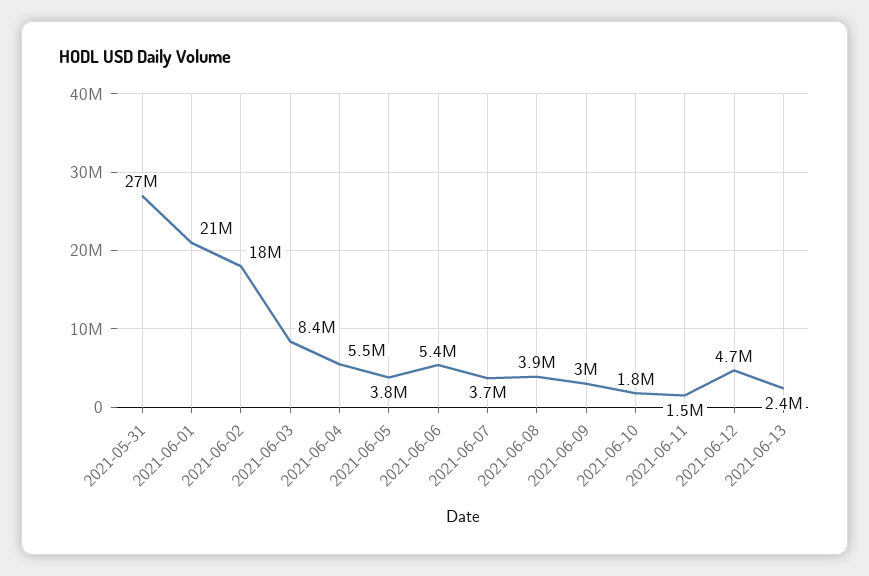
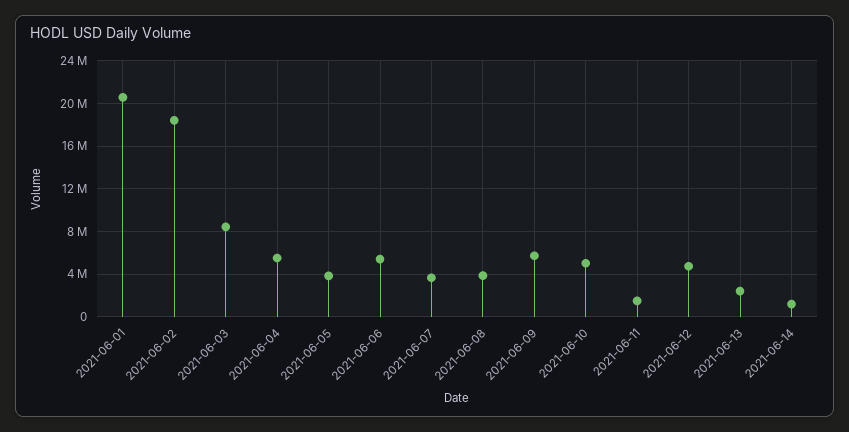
2021-05-31: 27000000 -> none
2021-06-09: 3000000 -> 6000000
2021-06-10: 1800000 -> 5000000
2021-06-14: none -> 1000000

